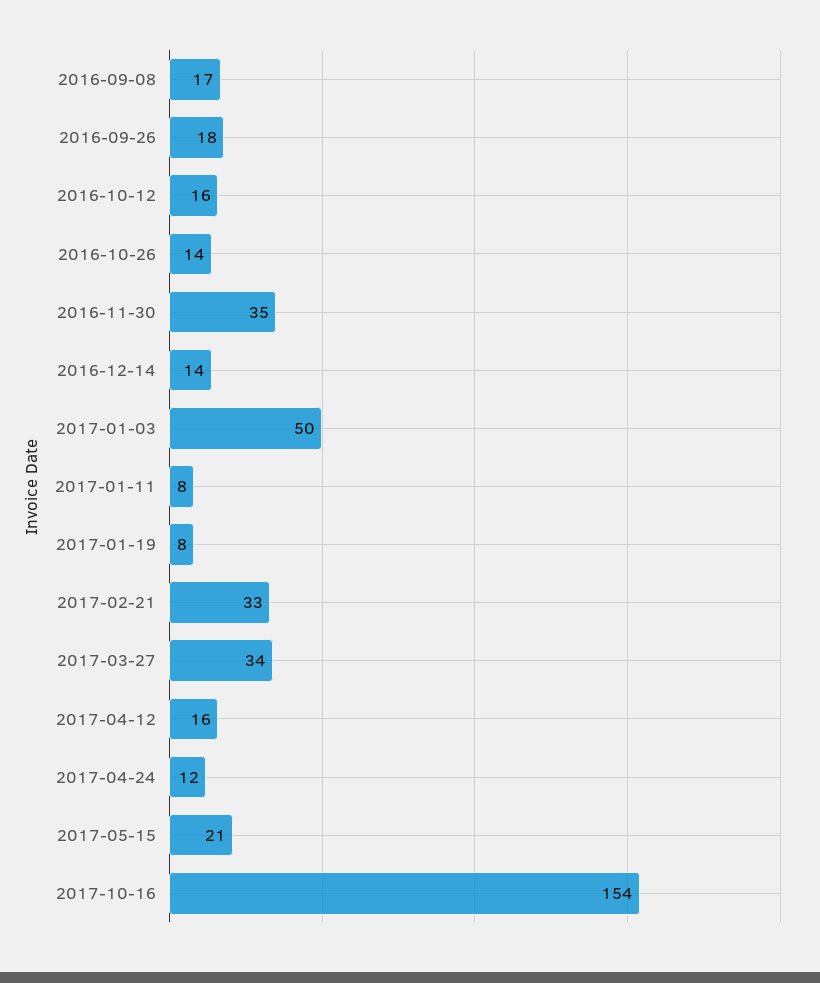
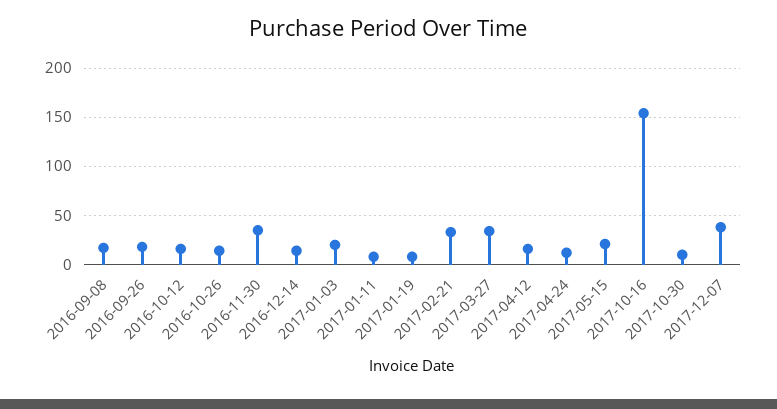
2017-01-03: 50 -> 20
2017-10-30: none -> 10
2017-12-07: none -> 40

